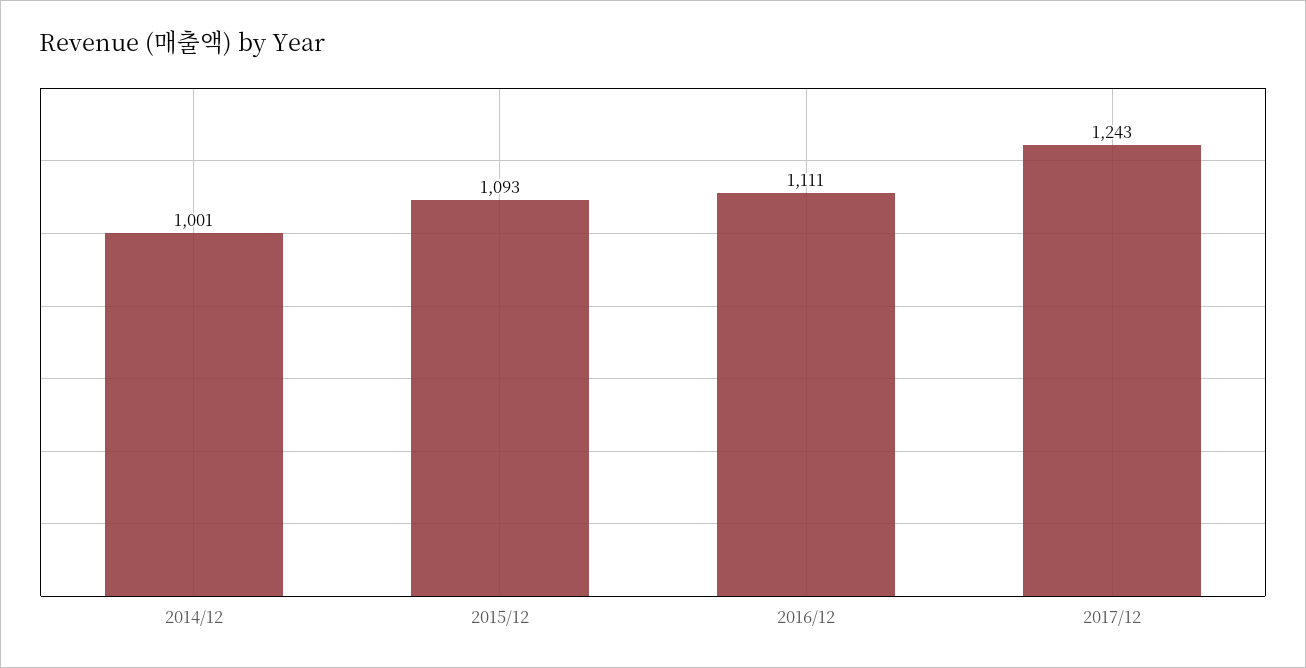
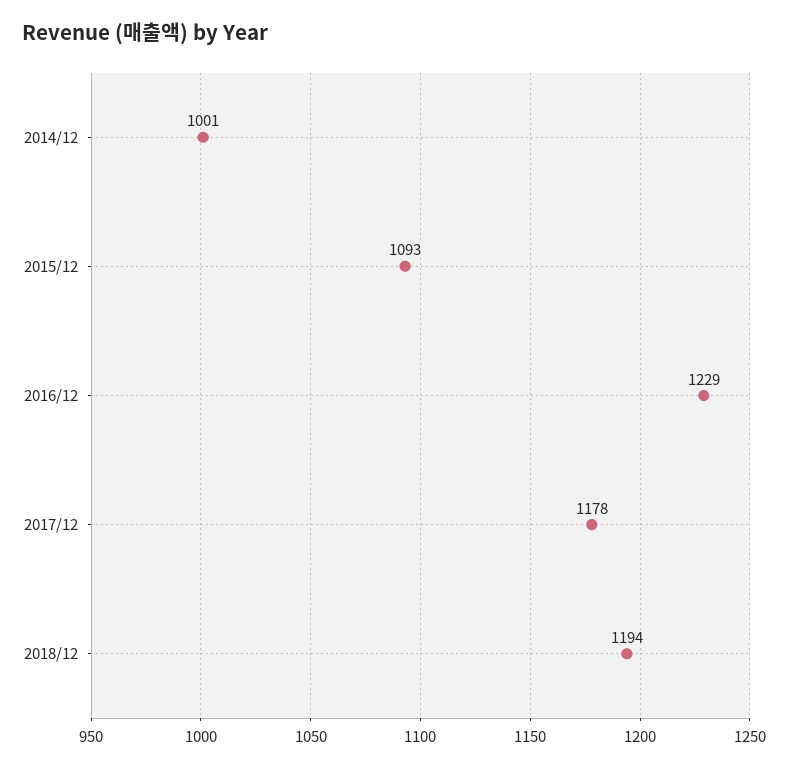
2016/12: 1111 -> 1229
2017/12: 1243 -> 1178
2018/12: none -> 1194

